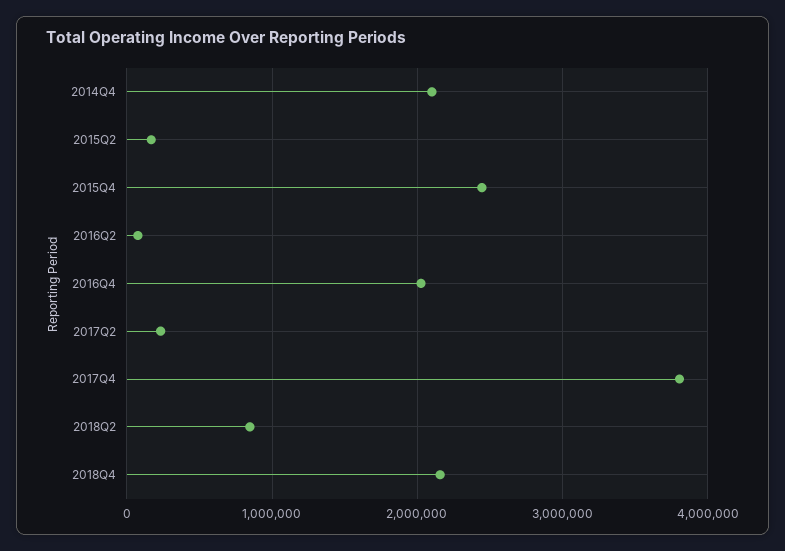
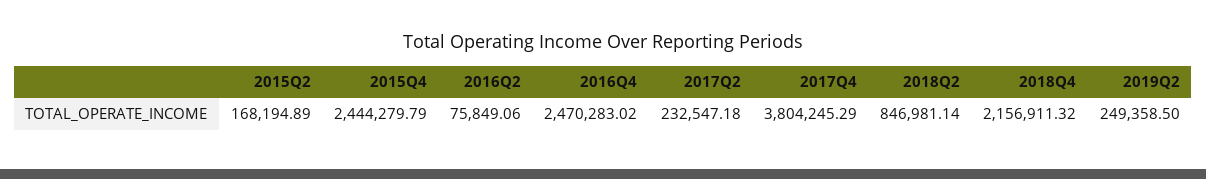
2014Q4: 2100000 -> none
2016Q4: 2000000 -> 2470283.02
2019Q2: none -> 249358.5

